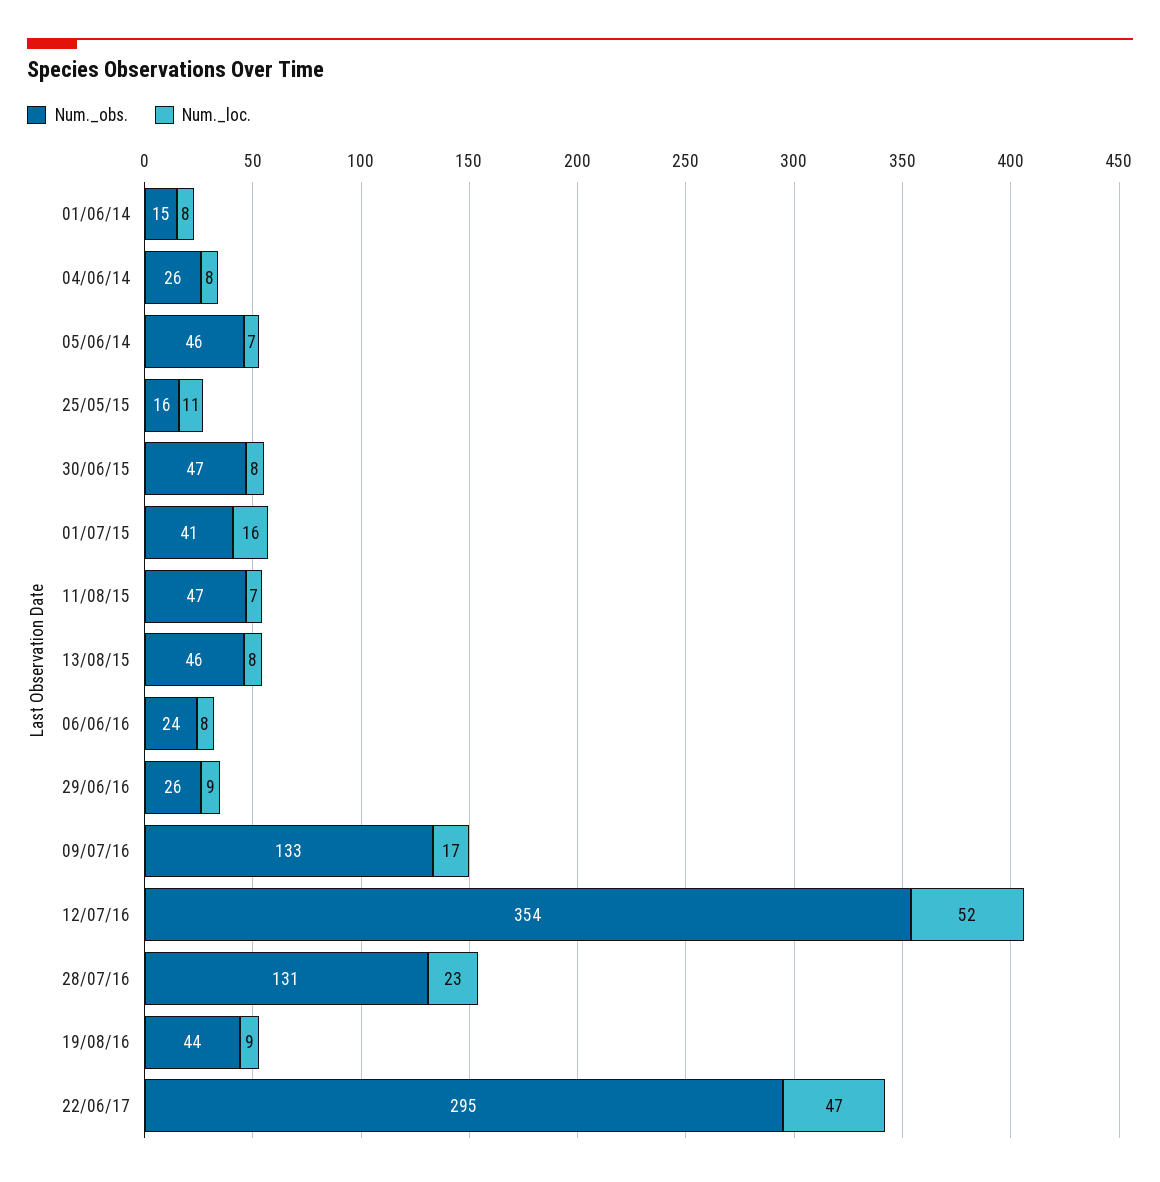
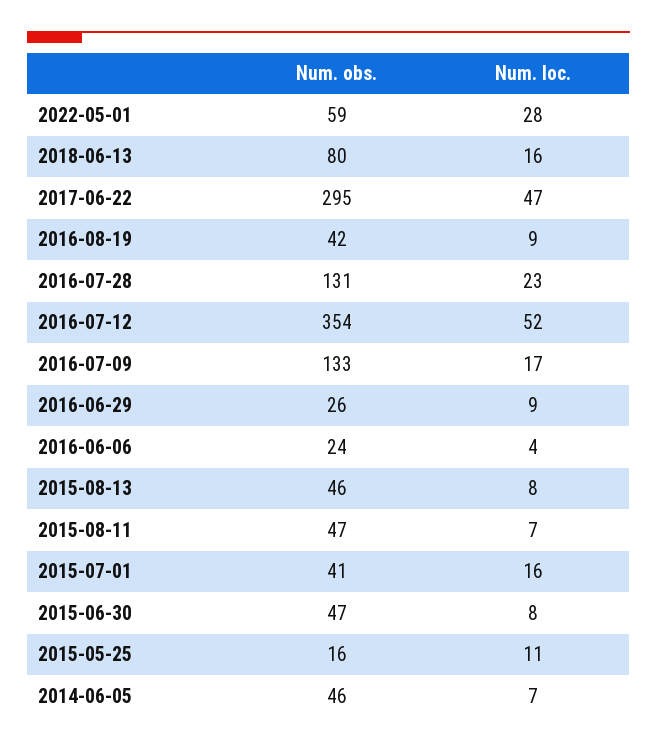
Num._obs., 01/06/14: 15 -> none
Num._loc., 01/06/14: 8 -> none
Num._obs., 04/06/14: 26 -> none
Num._loc., 04/06/14: 8 -> none
Num._loc., 06/06/16: 8 -> 4
Num._obs., 19/08/16: 44 -> 42
Num._obs., 2022-05-01: none -> 59
Num._loc., 2022-05-01: none -> 28
Num._obs., 2018-06-13: none -> 80
Num._loc., 2018-06-13: none -> 16

